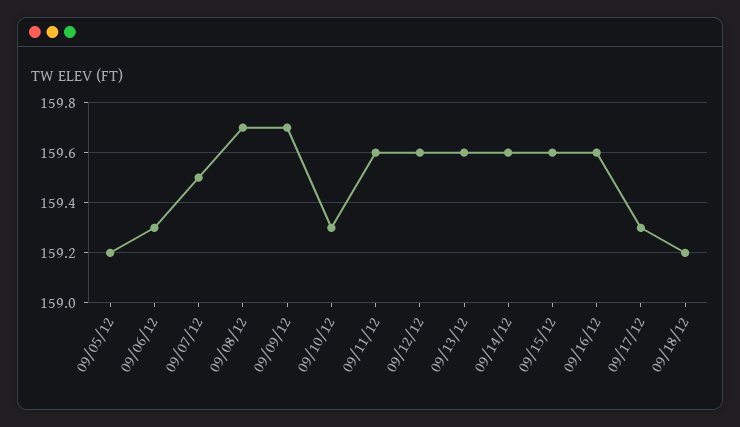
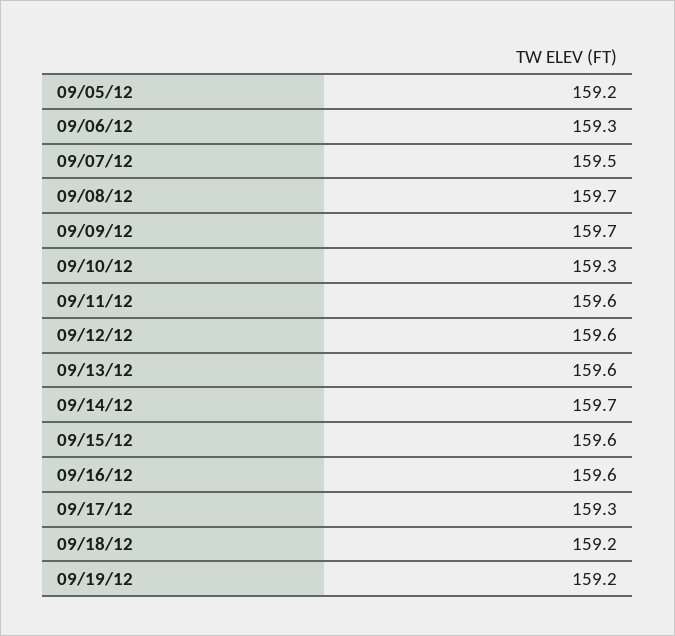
09/14/12: 159.6 -> 159.7
09/19/12: none -> 159.2

